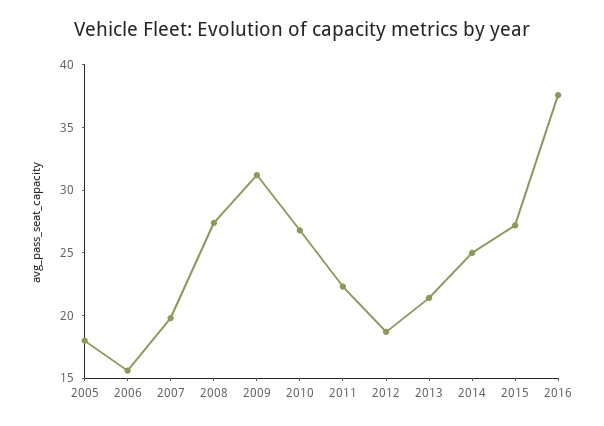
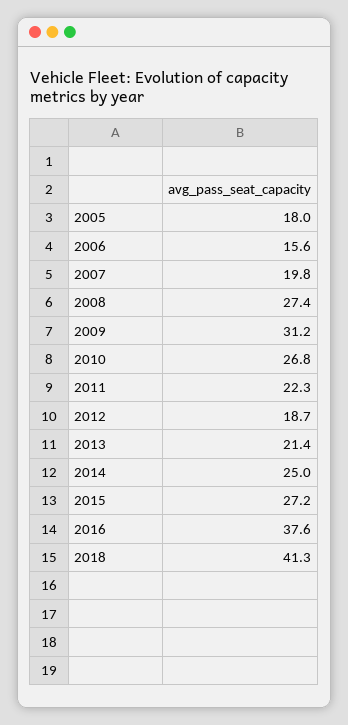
2018: none -> 41.3

